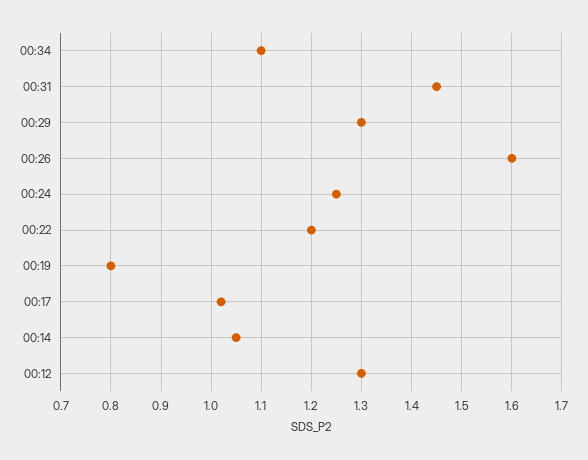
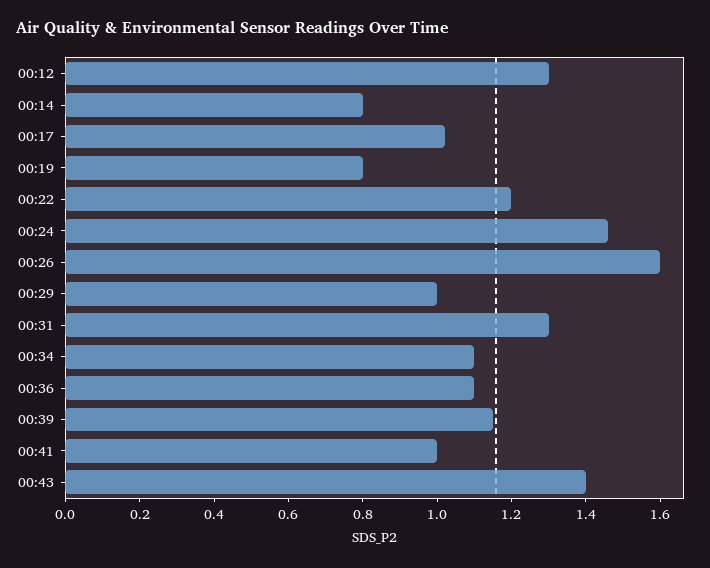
00:31: 1.45 -> 1.3
00:29: 1.3 -> 1
00:24: 1.25 -> 1.45
00:14: 1.05 -> 0.8
00:36: none -> 1.1
00:39: none -> 1.15
00:41: none -> 1
00:43: none -> 1.4

